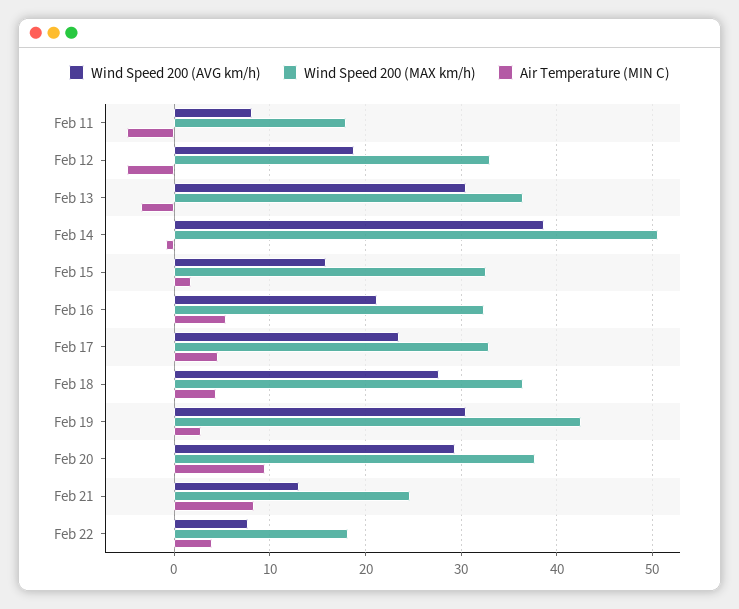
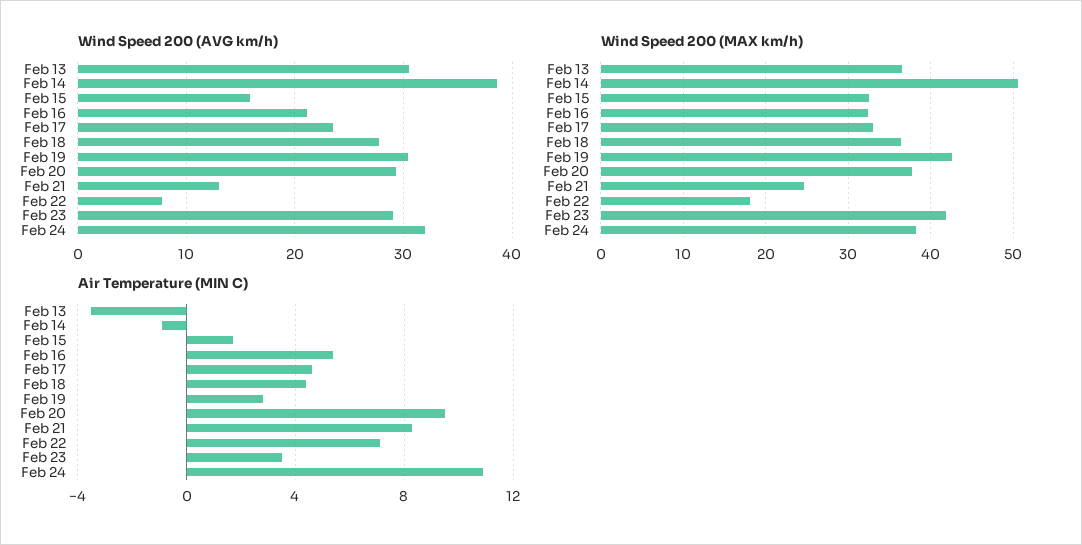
Wind Speed 200 (AVG km/h), Feb 11: 8 -> none
Wind Speed 200 (MAX km/h), Feb 11: 18 -> none
Air Temperature (MIN C), Feb 11: -5 -> none
Wind Speed 200 (AVG km/h), Feb 12: 19 -> none
Wind Speed 200 (MAX km/h), Feb 12: 33 -> none
Air Temperature (MIN C), Feb 12: -5 -> none
Air Temperature (MIN C), Feb 22: 4 -> 7
Wind Speed 200 (AVG km/h), Feb 23: none -> 29
Wind Speed 200 (AVG km/h), Feb 24: none -> 32
Wind Speed 200 (MAX km/h), Feb 23: none -> 42
Wind Speed 200 (MAX km/h), Feb 24: none -> 38
Air Temperature (MIN C), Feb 23: none -> 3.5
Air Temperature (MIN C), Feb 24: none -> 11

